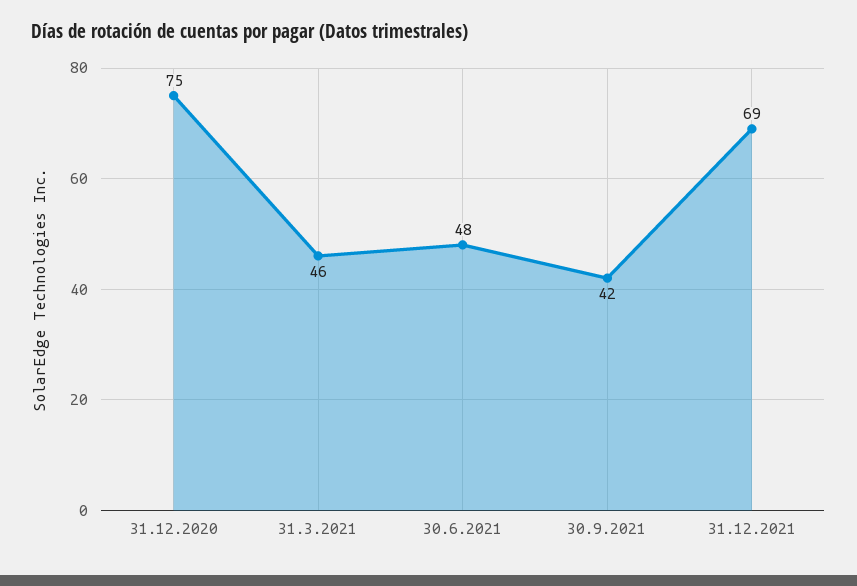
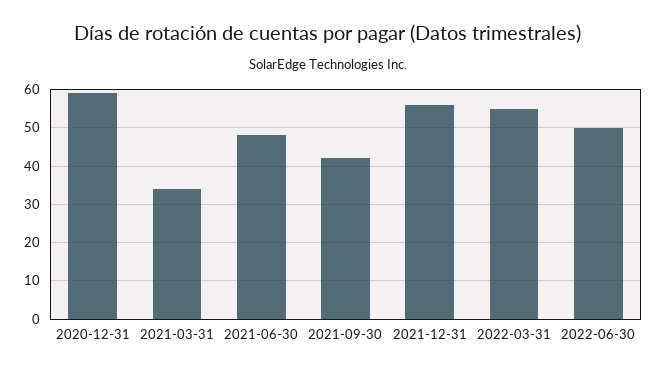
31.12.2020: 75 -> 60
31.3.2021: 46 -> 35
31.12.2021: 69 -> 55
2022-03-31: none -> 55
2022-06-30: none -> 50

